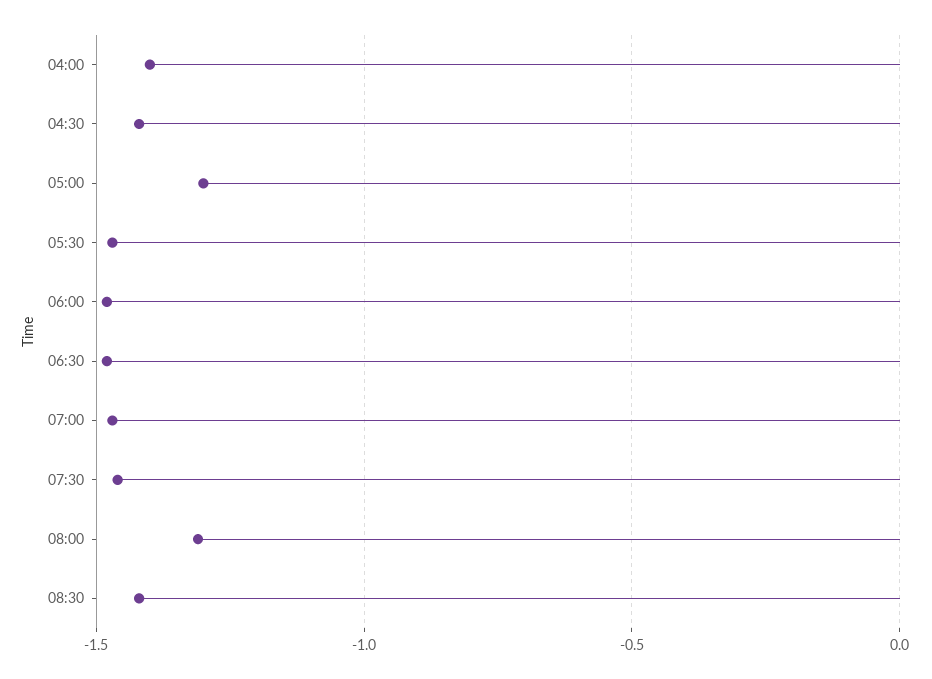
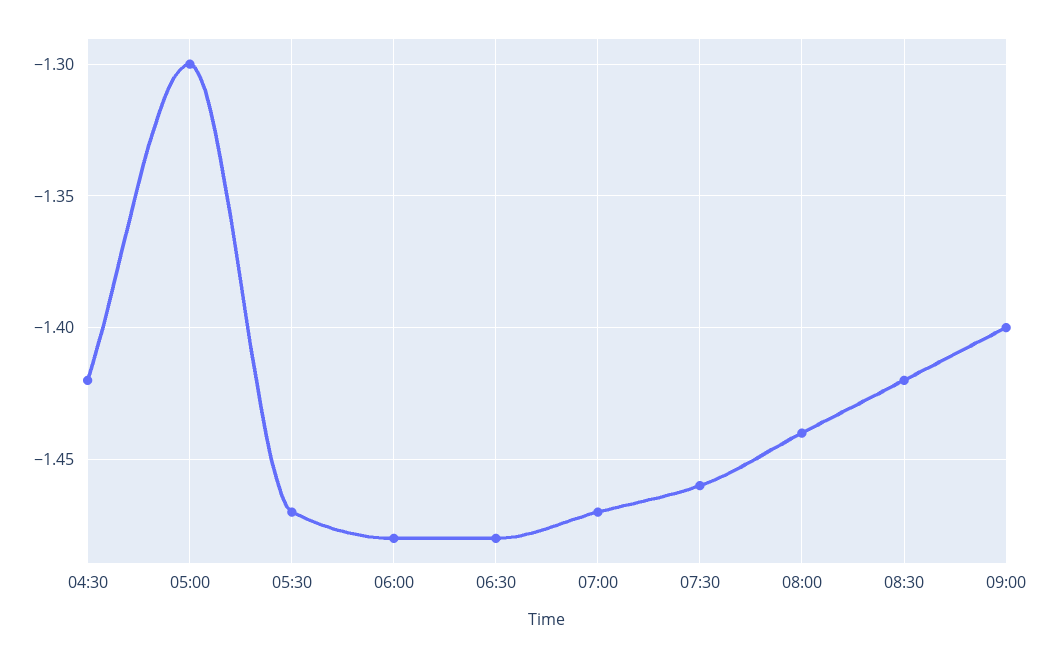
04:00: -1.4 -> none
08:00: -1.3 -> -1.44
09:00: none -> -1.4

